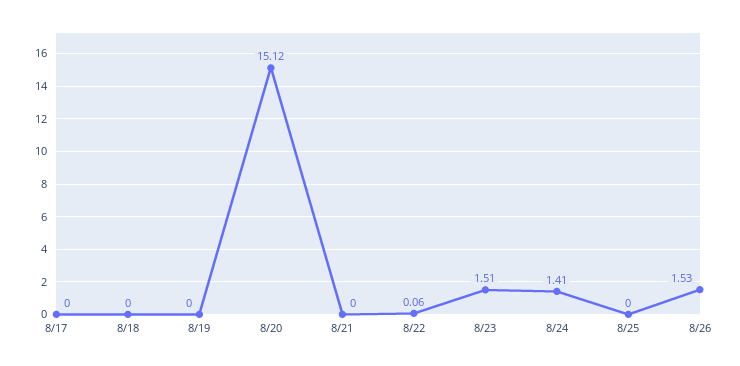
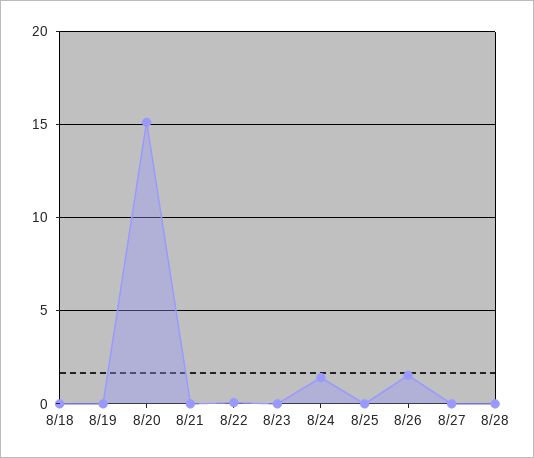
8/17: 0 -> none
8/23: 1.51 -> 0
8/27: none -> 0
8/28: none -> 0

